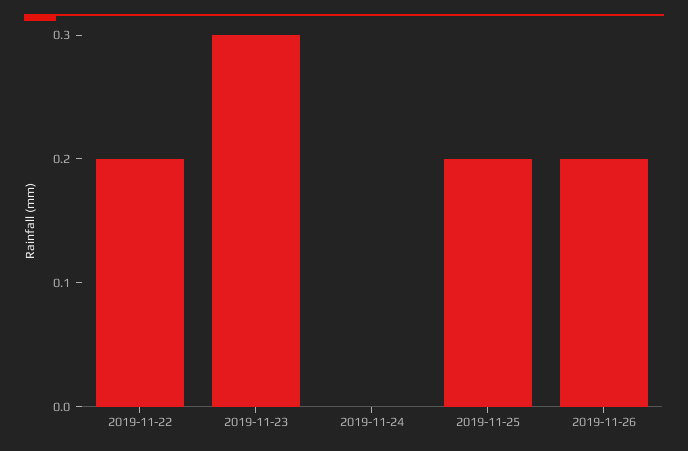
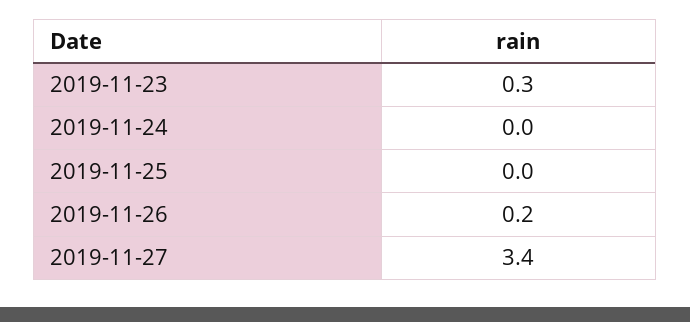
2019-11-22: 0.2 -> none
2019-11-25: 0.2 -> 0
2019-11-27: none -> 3.4

